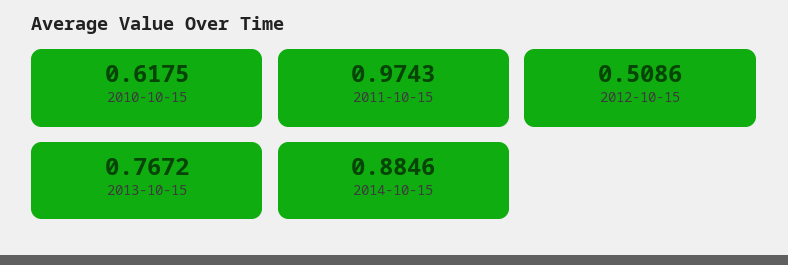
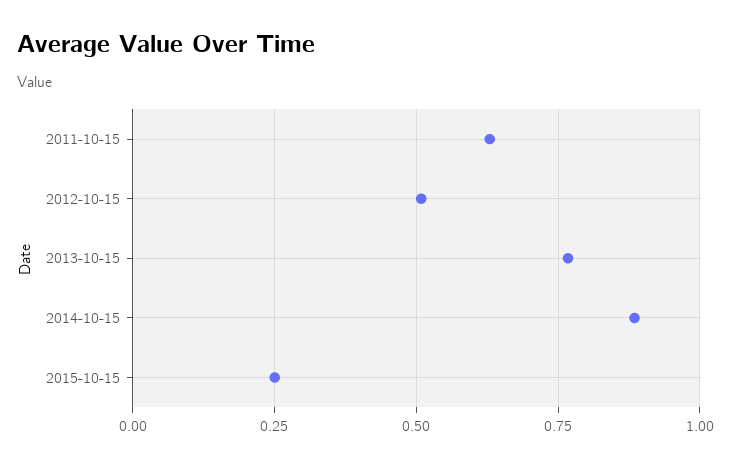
2010-10-15: 0.6175 -> none
2011-10-15: 0.9743 -> 0.625
2015-10-15: none -> 0.25

